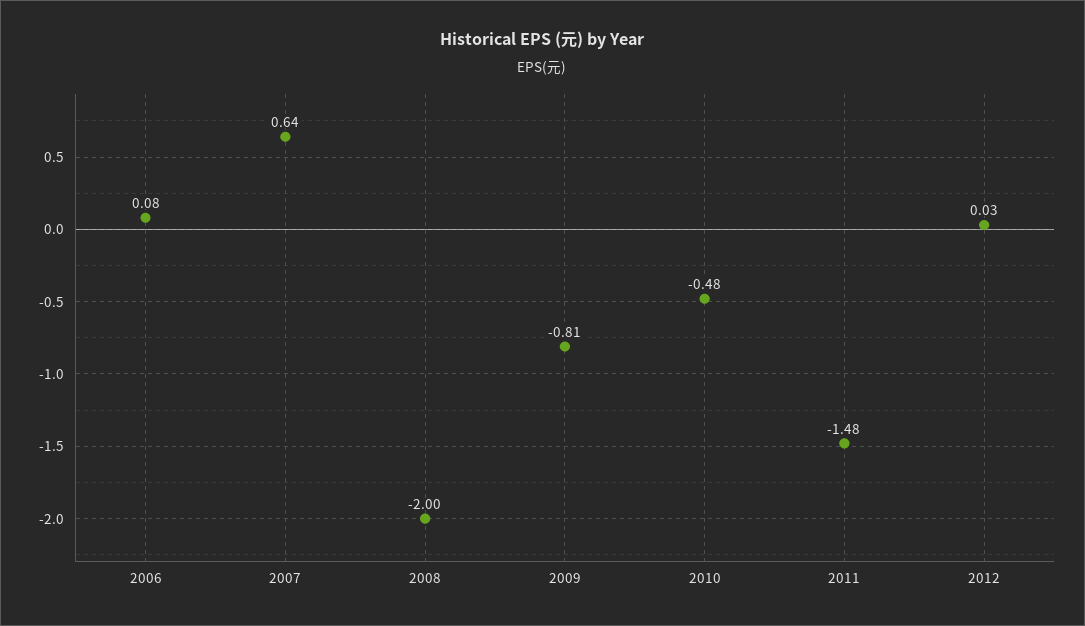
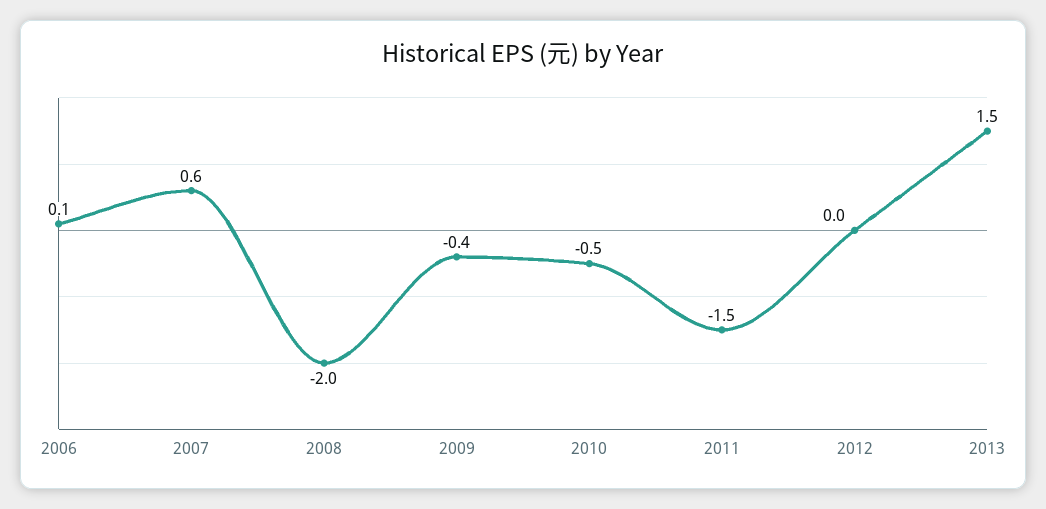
2009: -0.81 -> -0.4
2013: none -> 1.5

